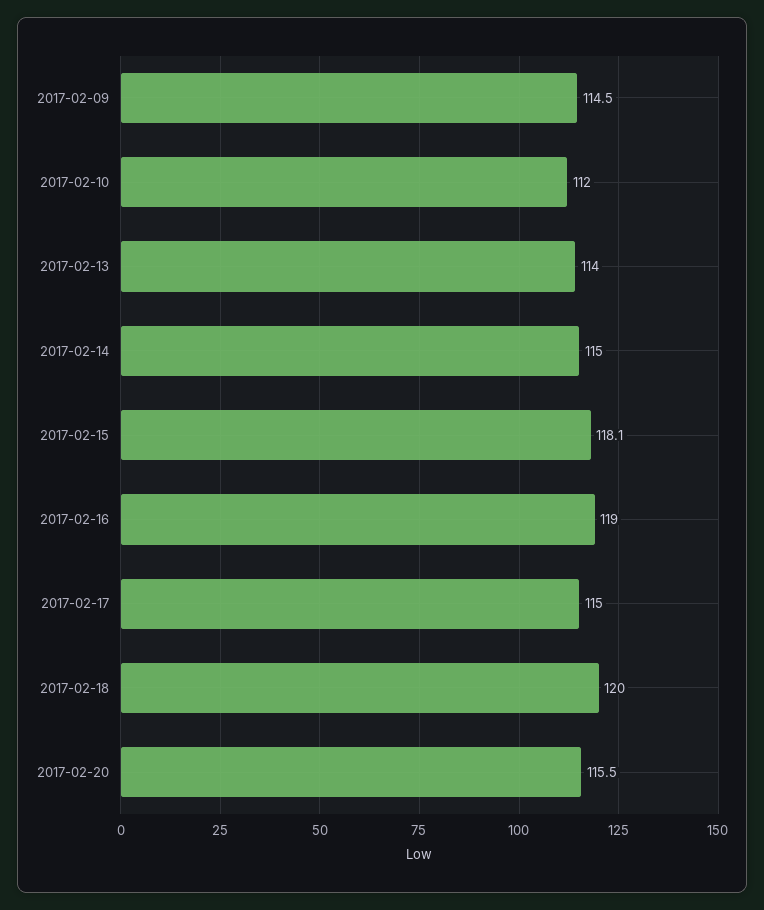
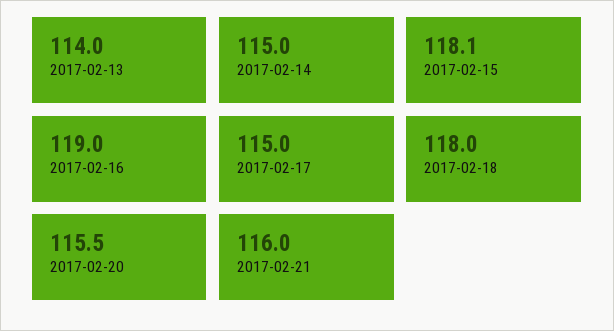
2017-02-09: 114.5 -> none
2017-02-10: 112 -> none
2017-02-18: 120 -> 118
2017-02-21: none -> 116

